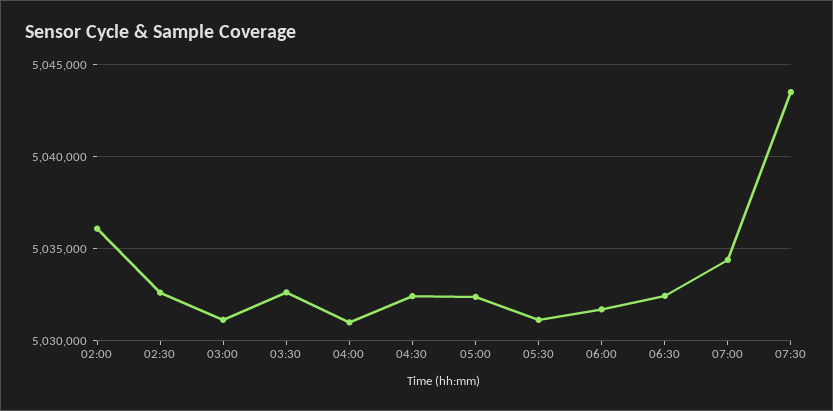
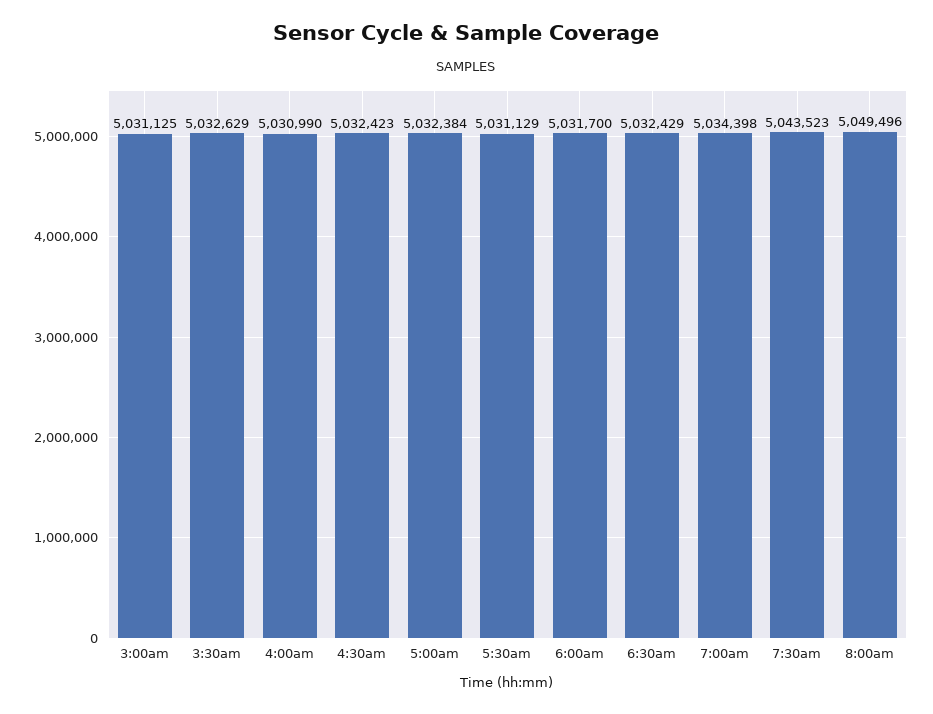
02:00: 5036000 -> none
02:30: 5032500 -> none
8:00am: none -> 5049496

